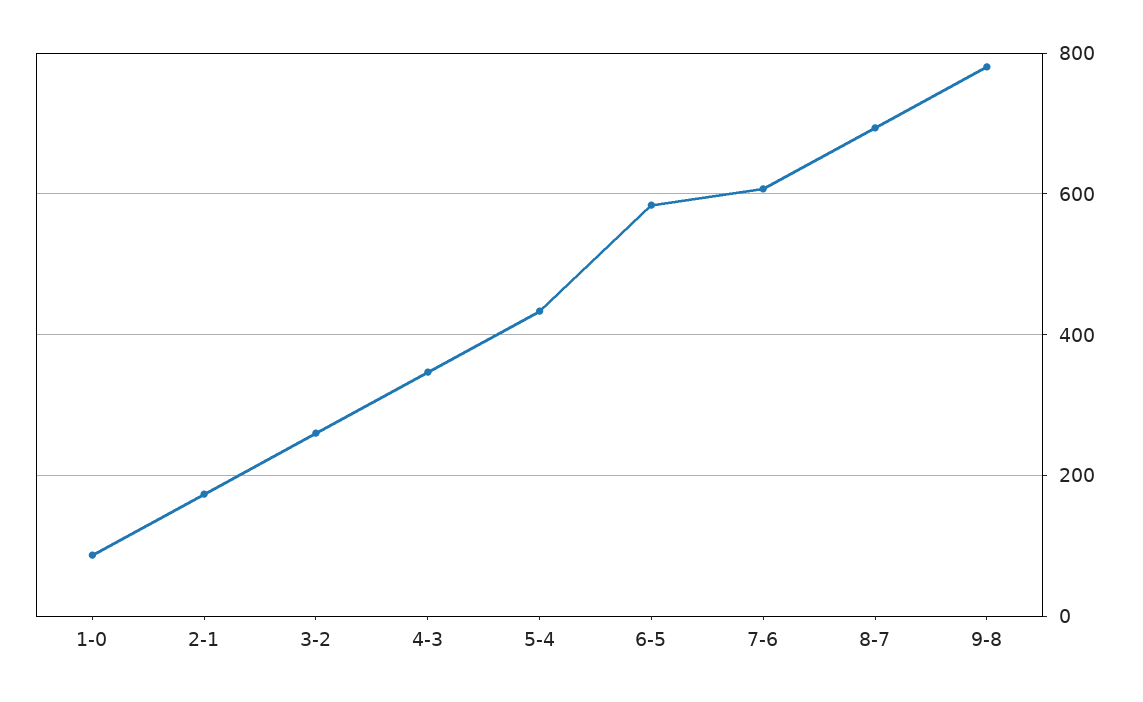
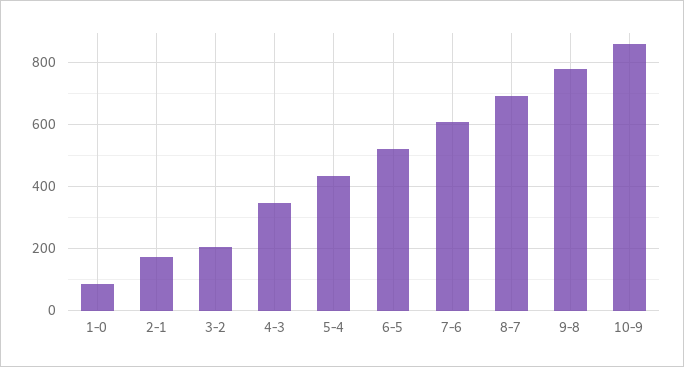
3-2: 260 -> 200
6-5: 580 -> 520
10-9: none -> 860

